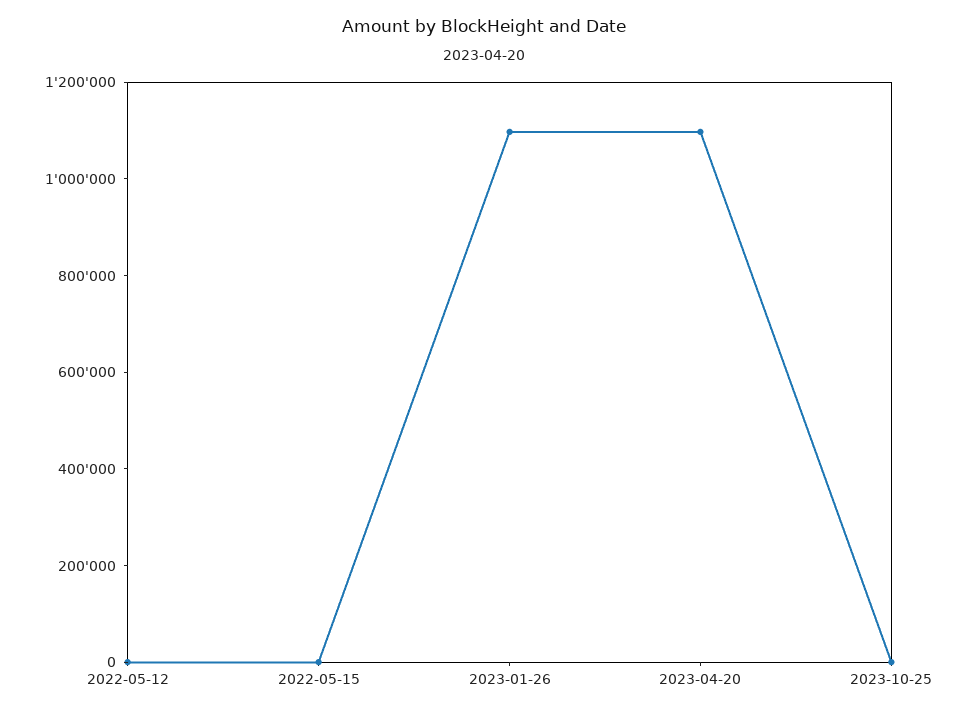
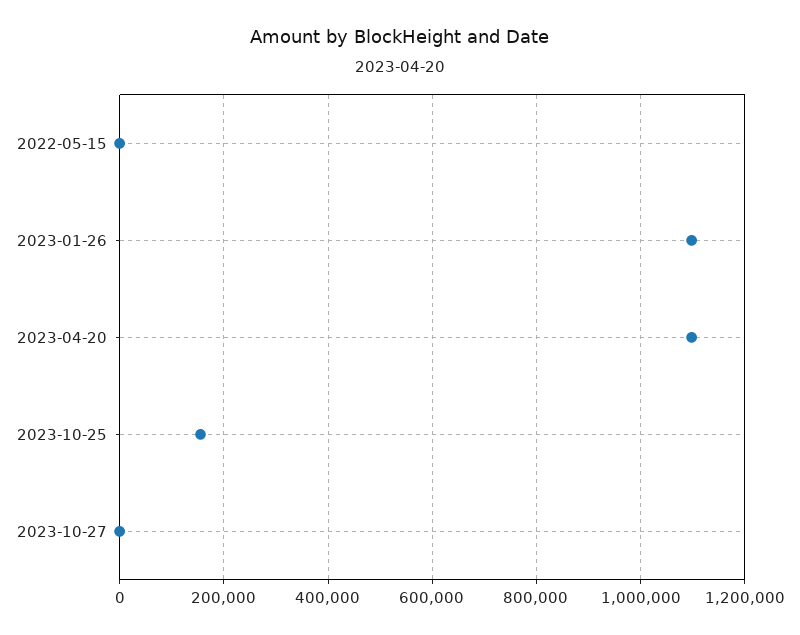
2022-05-12: 0 -> none
2023-10-25: 0 -> 160000
2023-10-27: none -> 0

